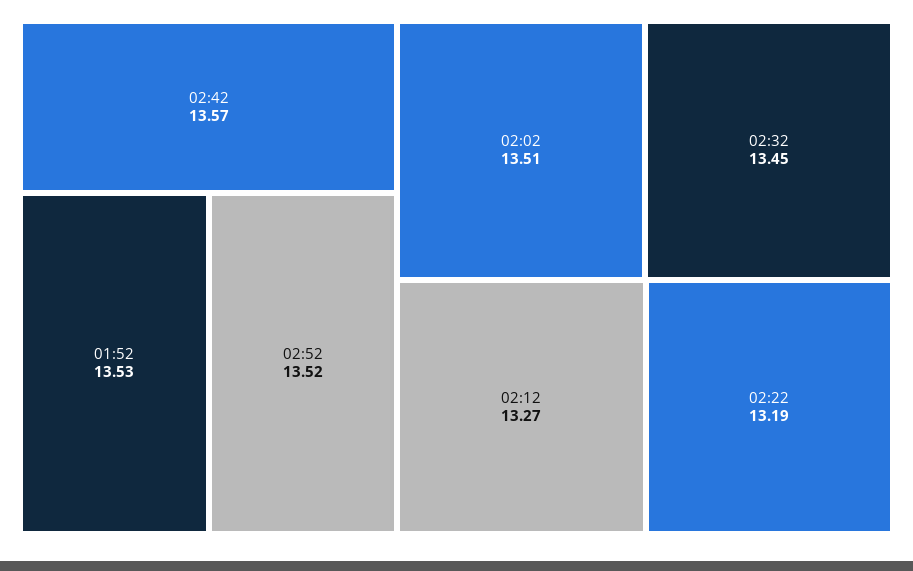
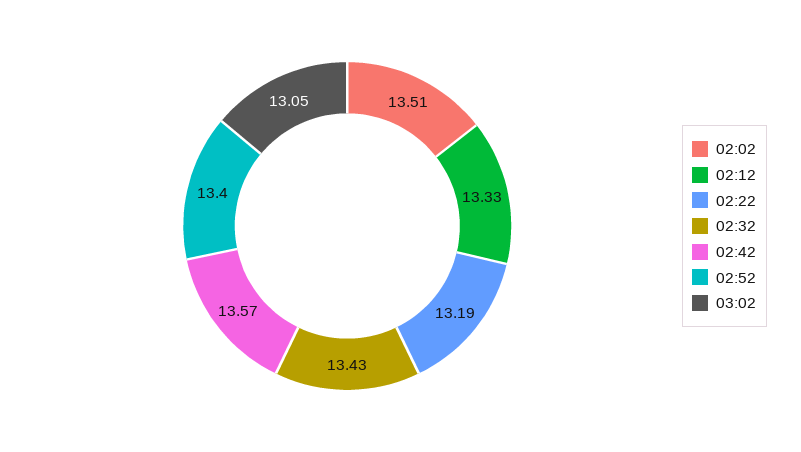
01:52: 13.53 -> none
02:52: 13.52 -> 13.4
02:32: 13.45 -> 13.43
02:12: 13.27 -> 13.33
03:02: none -> 13.05

